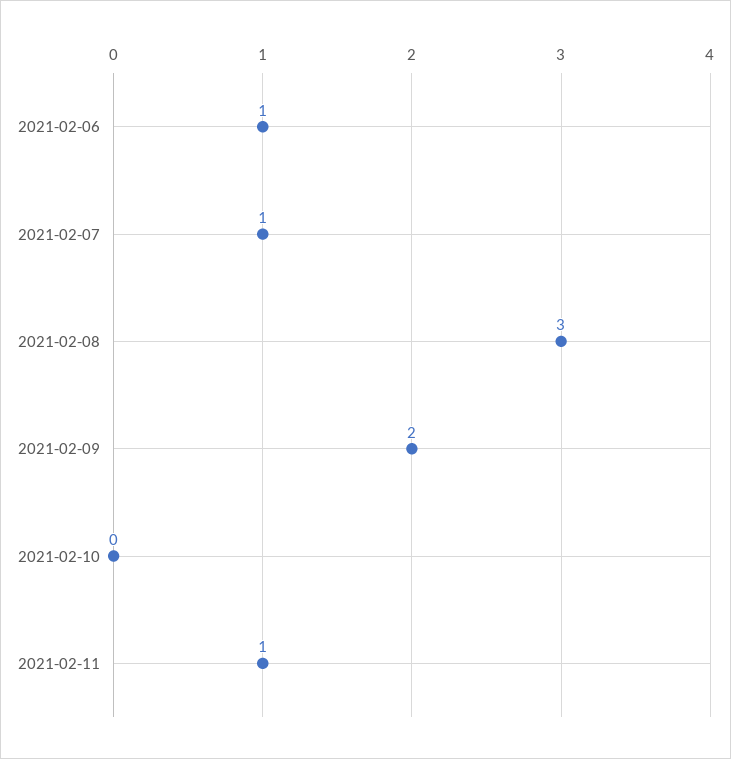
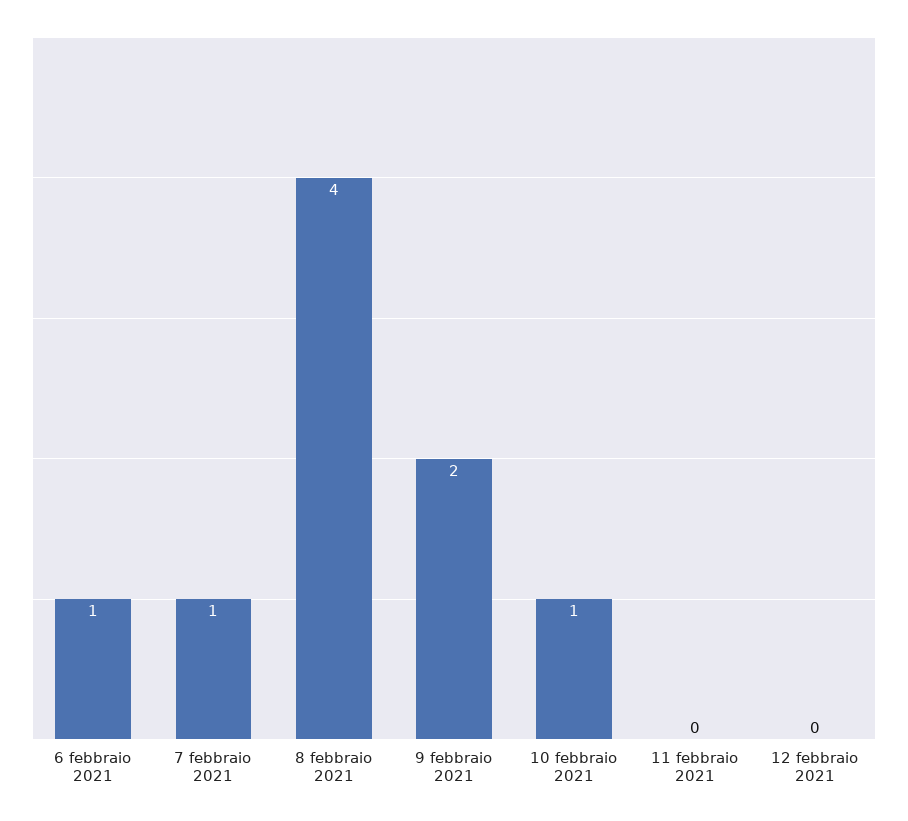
2021-02-08: 3 -> 4
2021-02-10: 0 -> 1
2021-02-11: 1 -> 0
12 febbraio 2021: none -> 0

